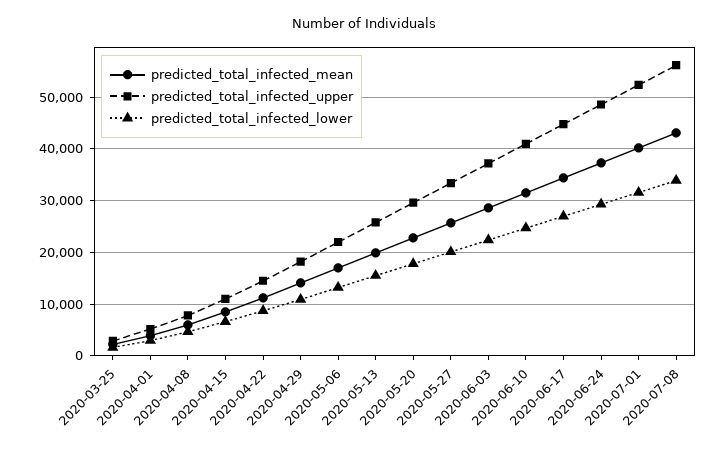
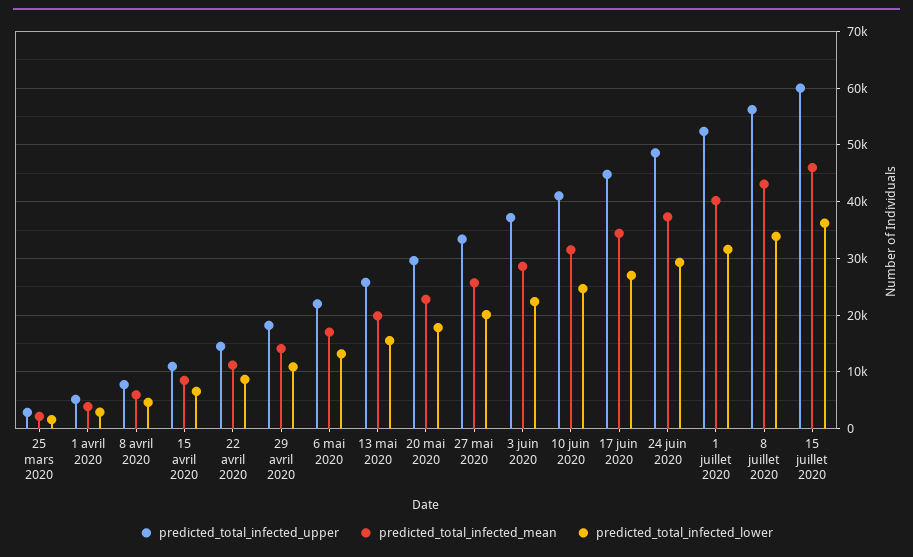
predicted_total_infected_upper, 15 juillet 2020: none -> 60000
predicted_total_infected_mean, 15 juillet 2020: none -> 46000
predicted_total_infected_lower, 15 juillet 2020: none -> 36000

